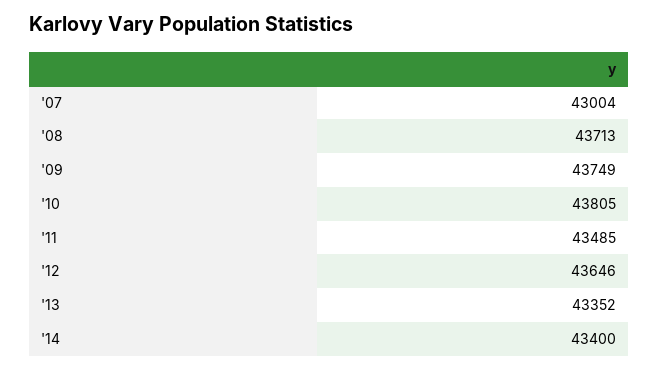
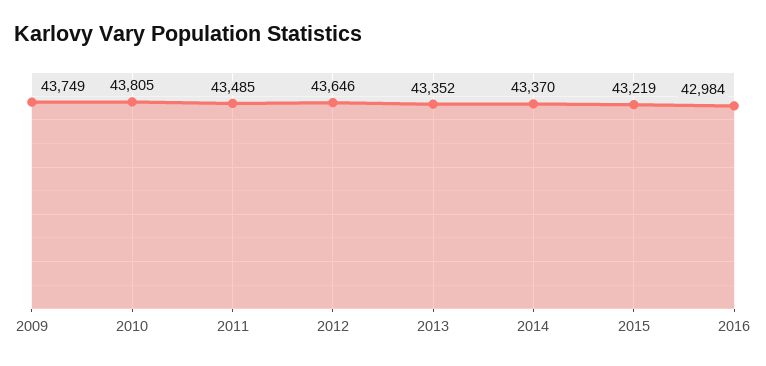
'07: 43004 -> none
'08: 43713 -> none
'14: 43400 -> 43370
2015: none -> 43219
2016: none -> 42984

